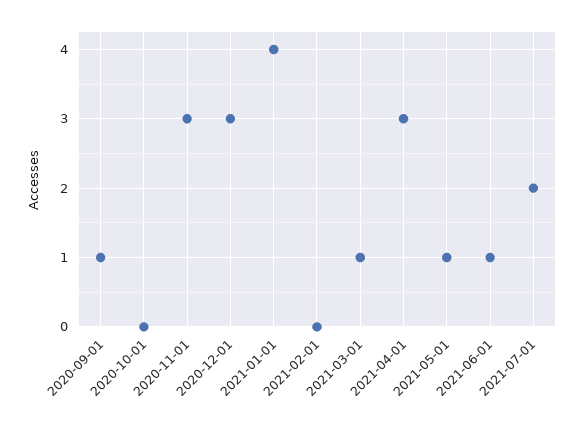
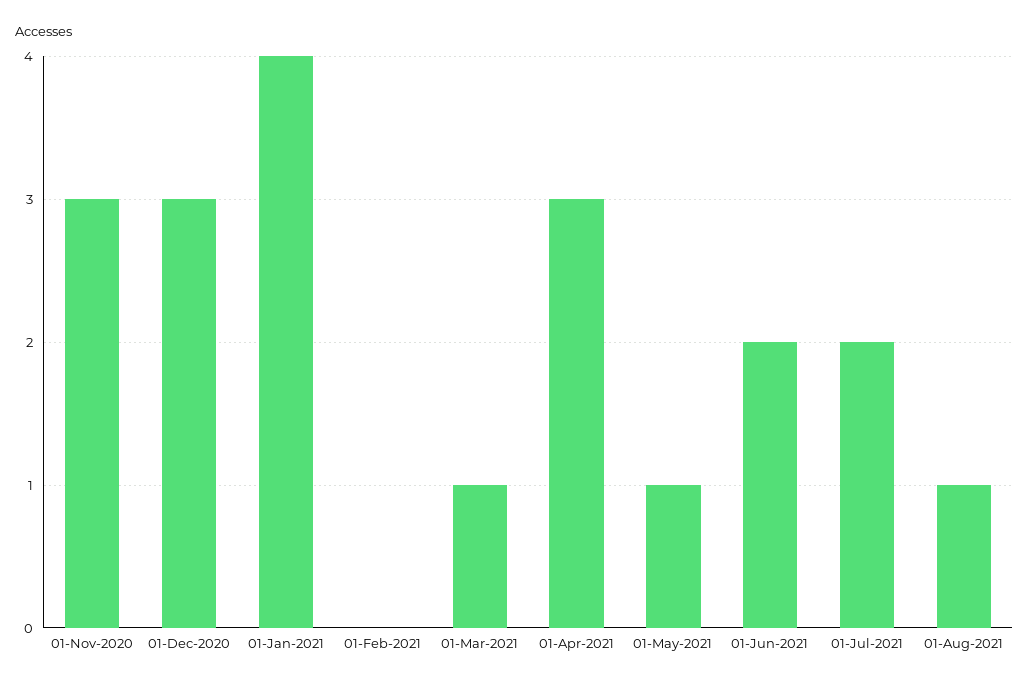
2020-09-01: 1 -> none
2020-10-01: 0 -> none
2021-06-01: 1 -> 2
01-Aug-2021: none -> 1

